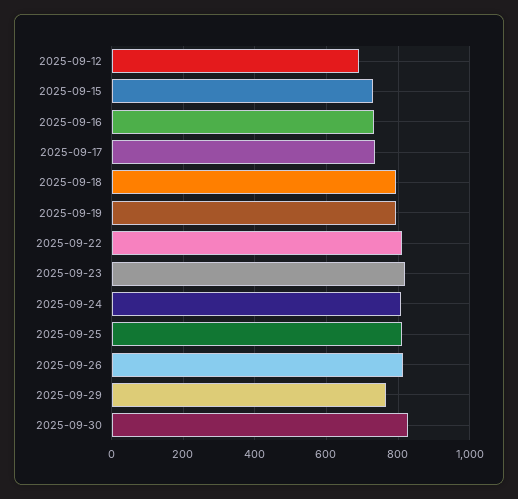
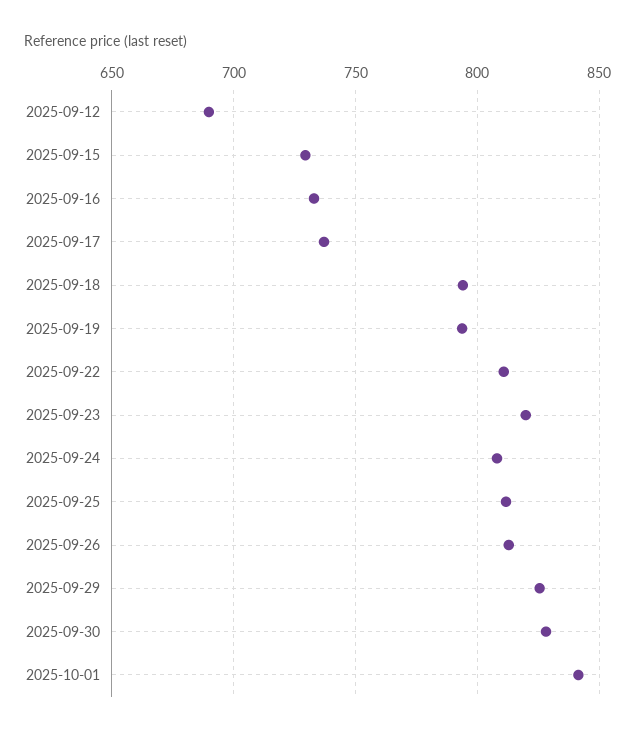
2025-09-29: 760 -> 825
2025-10-01: none -> 840

